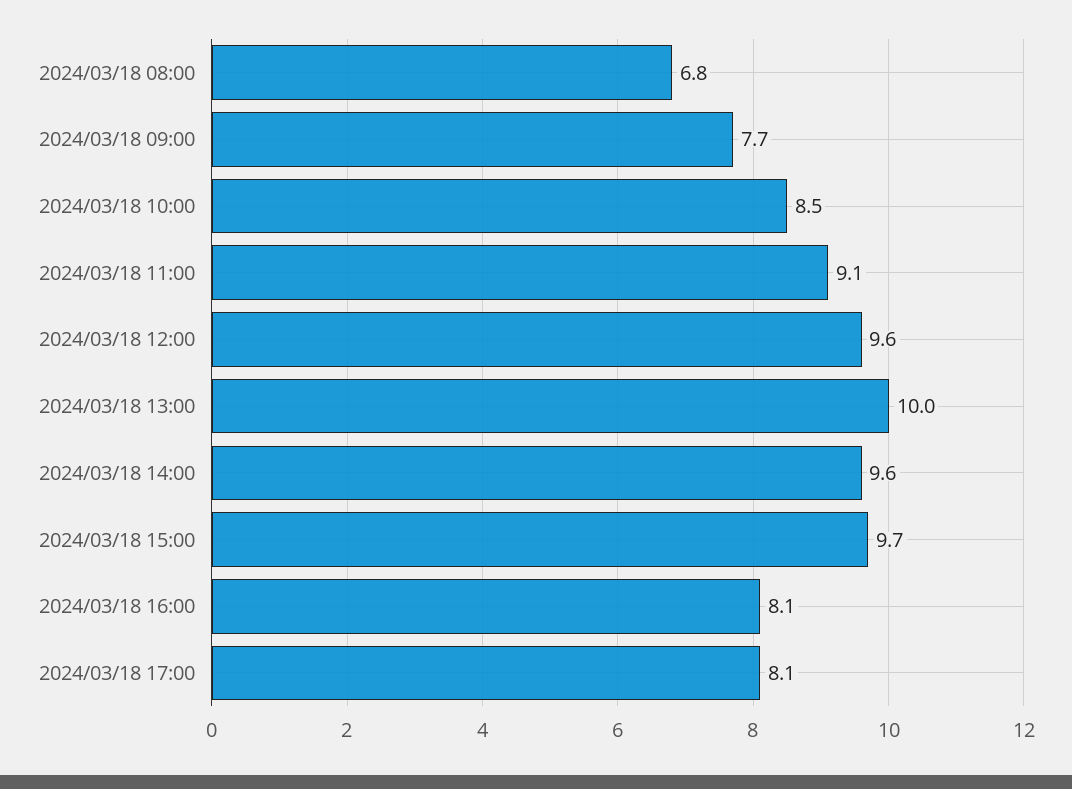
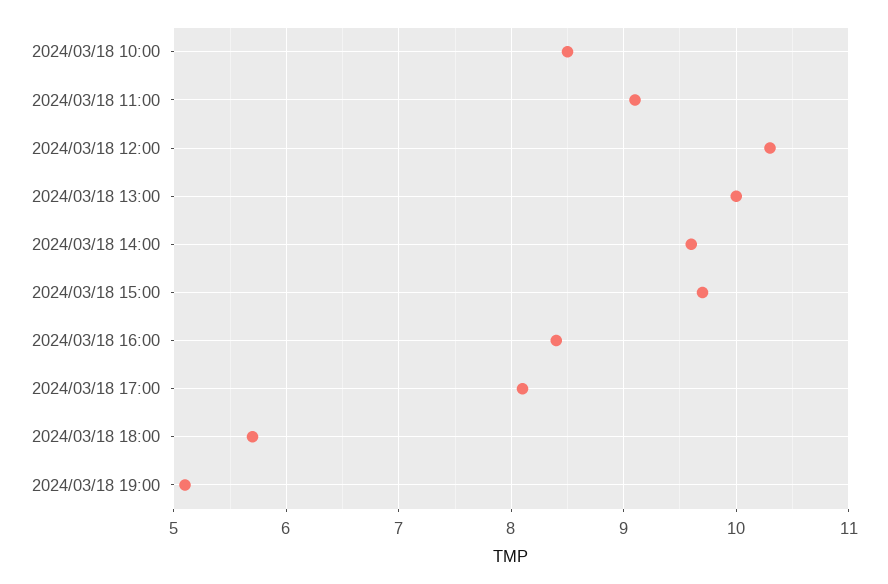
2024/03/18 08:00: 6.8 -> none
2024/03/18 09:00: 7.7 -> none
2024/03/18 12:00: 9.6 -> 10.3
2024/03/18 16:00: 8.1 -> 8.4
2024/03/18 18:00: none -> 5.7
2024/03/18 19:00: none -> 5.1

